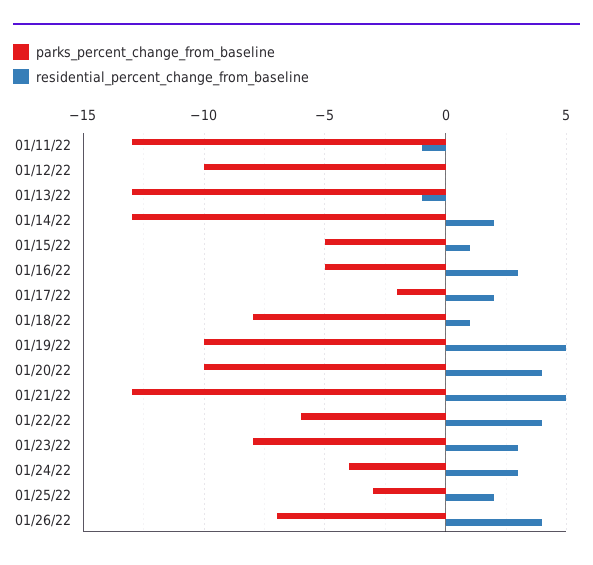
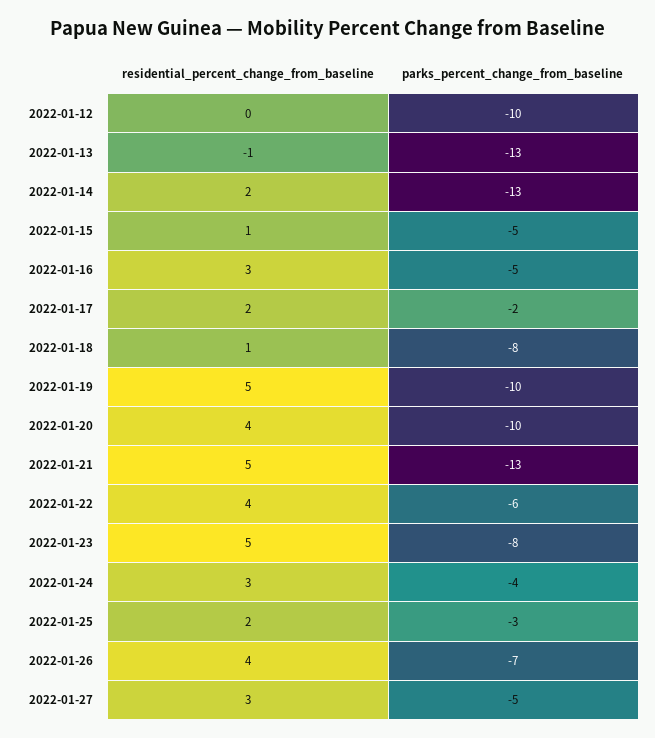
parks_percent_change_from_baseline, 01/11/22: -13 -> none
residential_percent_change_from_baseline, 01/11/22: -1 -> none
residential_percent_change_from_baseline, 01/23/22: 3 -> 5
residential_percent_change_from_baseline, 2022-01-27: none -> 3
parks_percent_change_from_baseline, 2022-01-27: none -> -5

